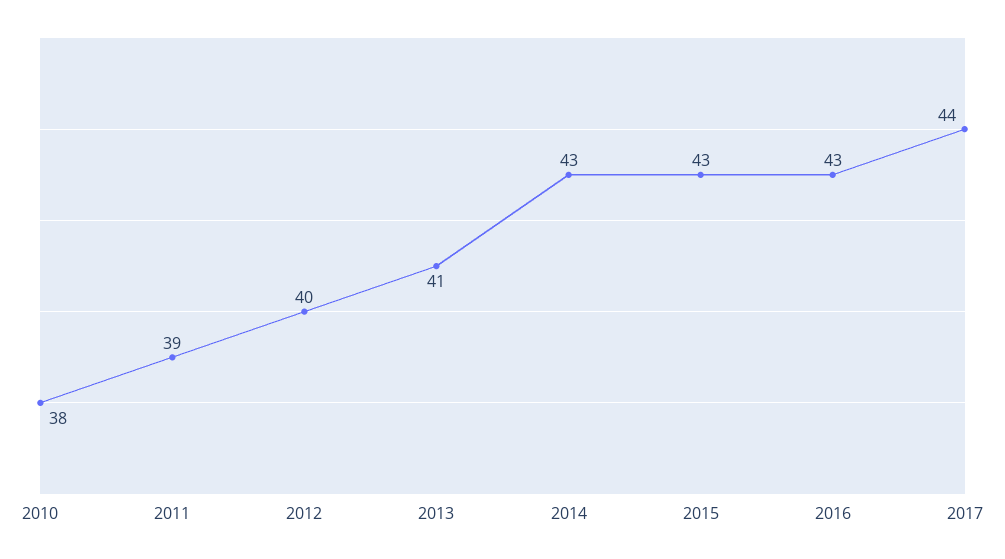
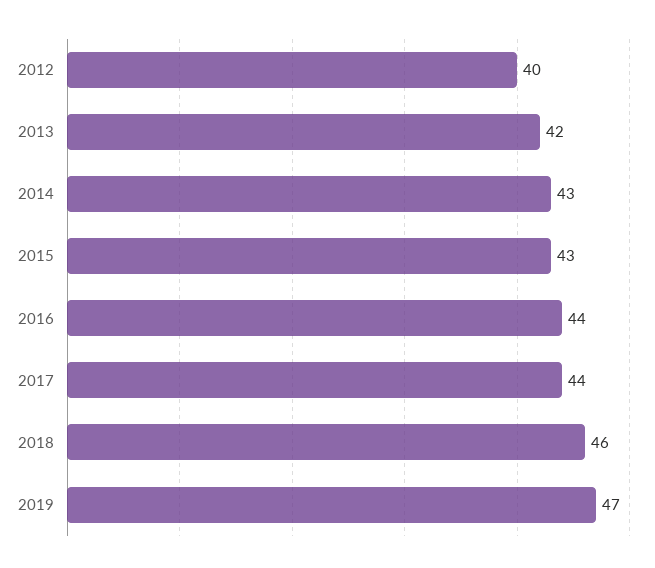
2010: 38 -> none
2011: 39 -> none
2013: 41 -> 42
2016: 43 -> 44
2018: none -> 46
2019: none -> 47

